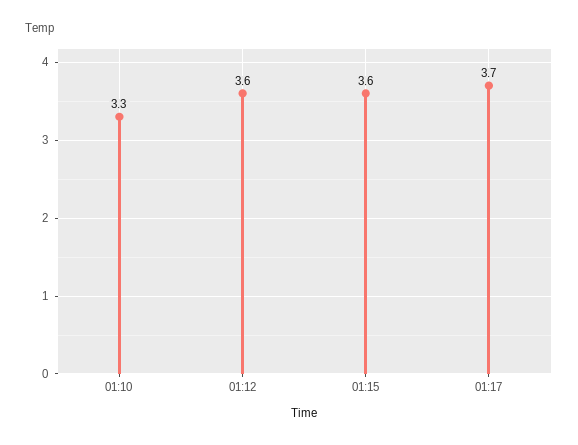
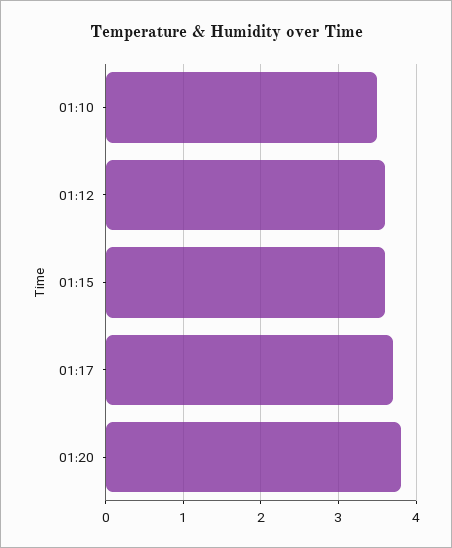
01:10: 3.3 -> 3.5
01:20: none -> 3.8

